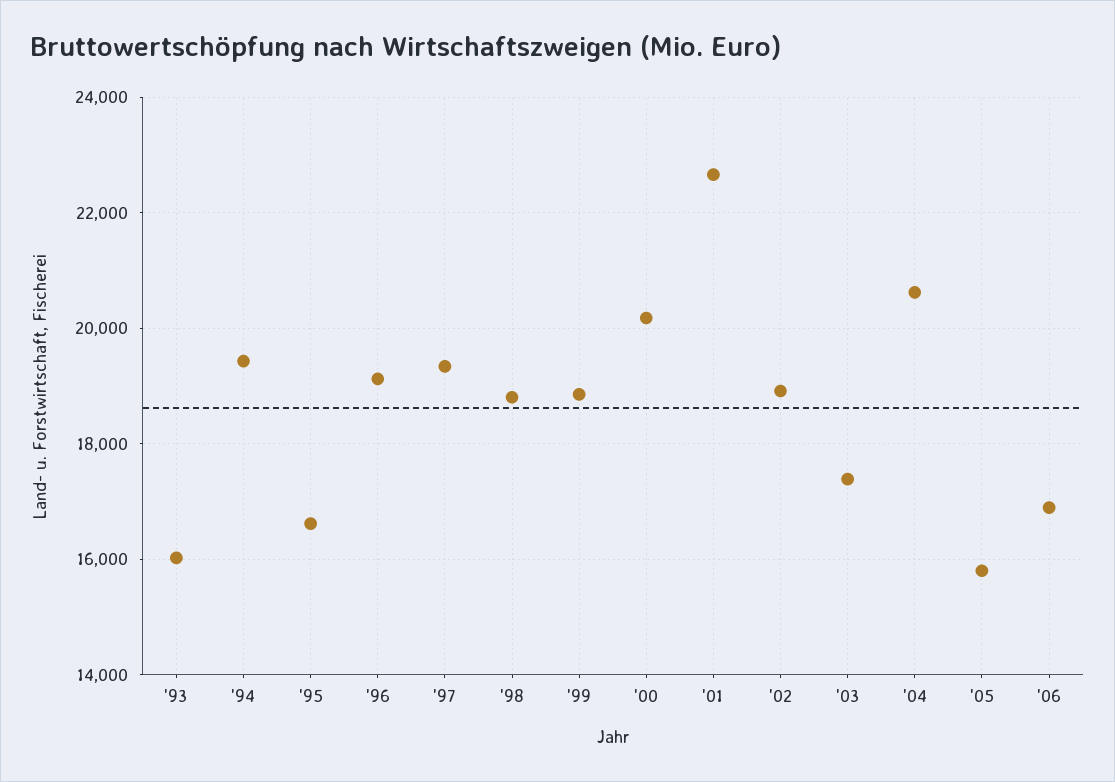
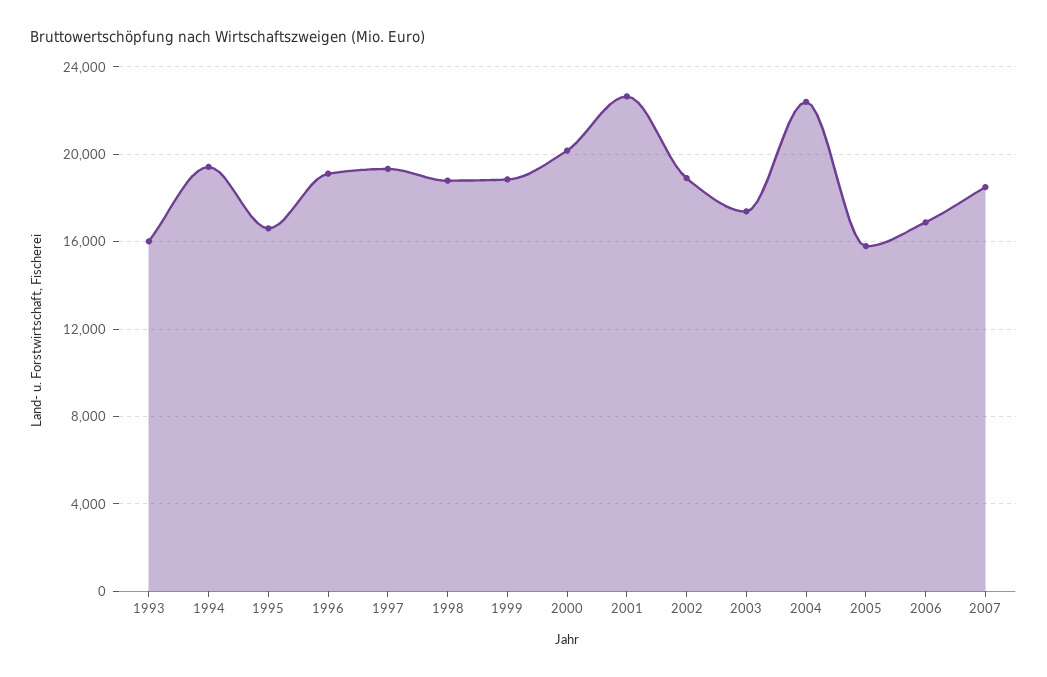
'04: 20600 -> 22500
2007: none -> 18500

